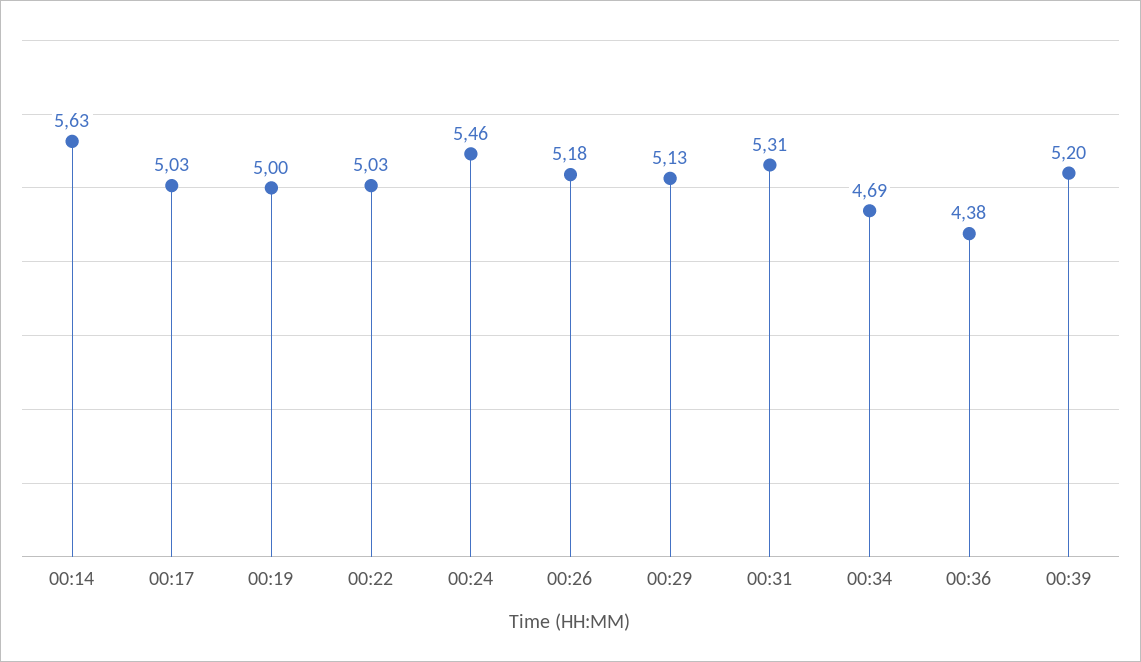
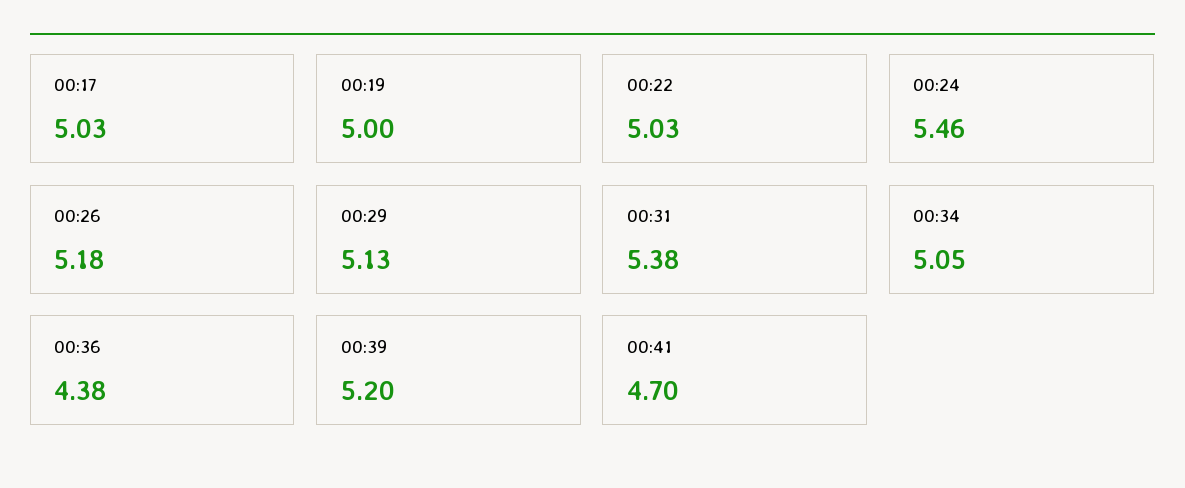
00:14: 5.63 -> none
00:31: 5.31 -> 5.38
00:34: 4.69 -> 5.05
00:41: none -> 4.7

